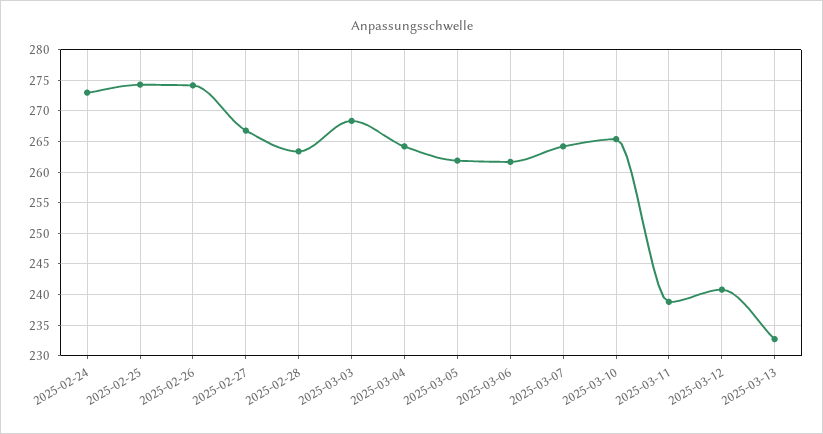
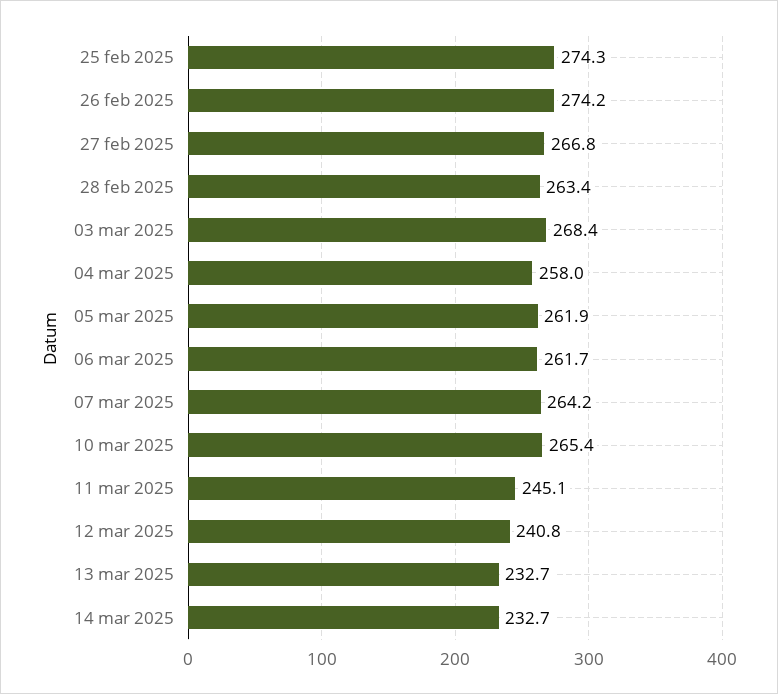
2025-02-24: 273 -> none
2025-03-04: 264 -> 258
2025-03-11: 239 -> 245.1
14 mar 2025: none -> 232.7

